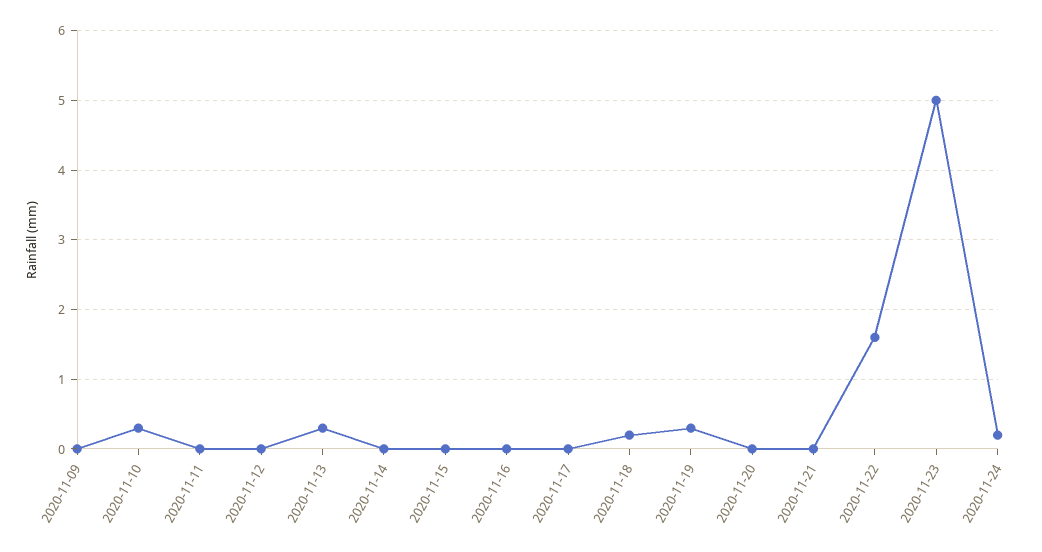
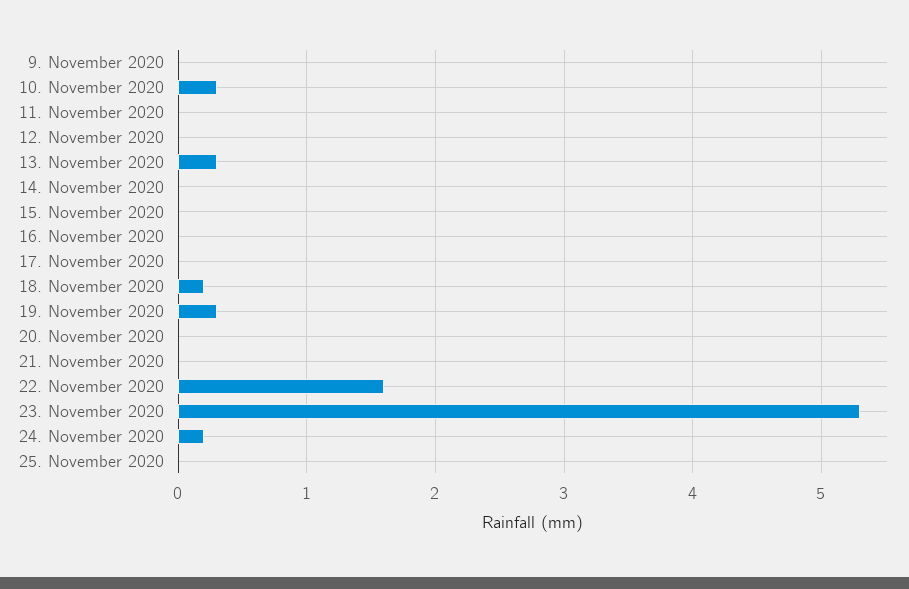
2020-11-23: 5 -> 5.3
25. November 2020: none -> 0

